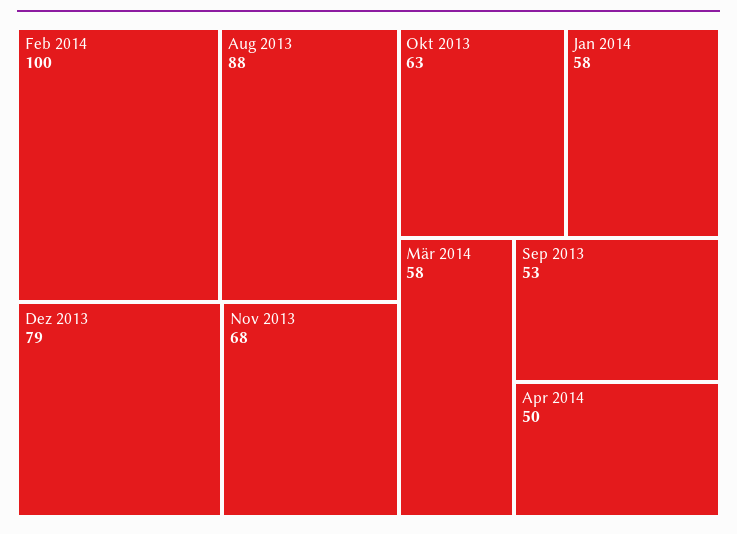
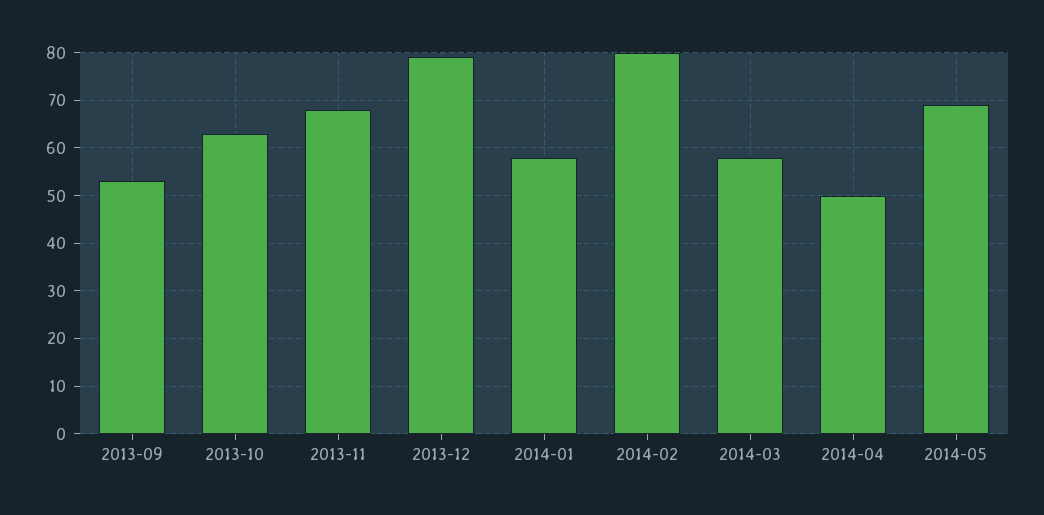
Feb 2014: 100 -> 80
Aug 2013: 88 -> none
2014-05: none -> 70

